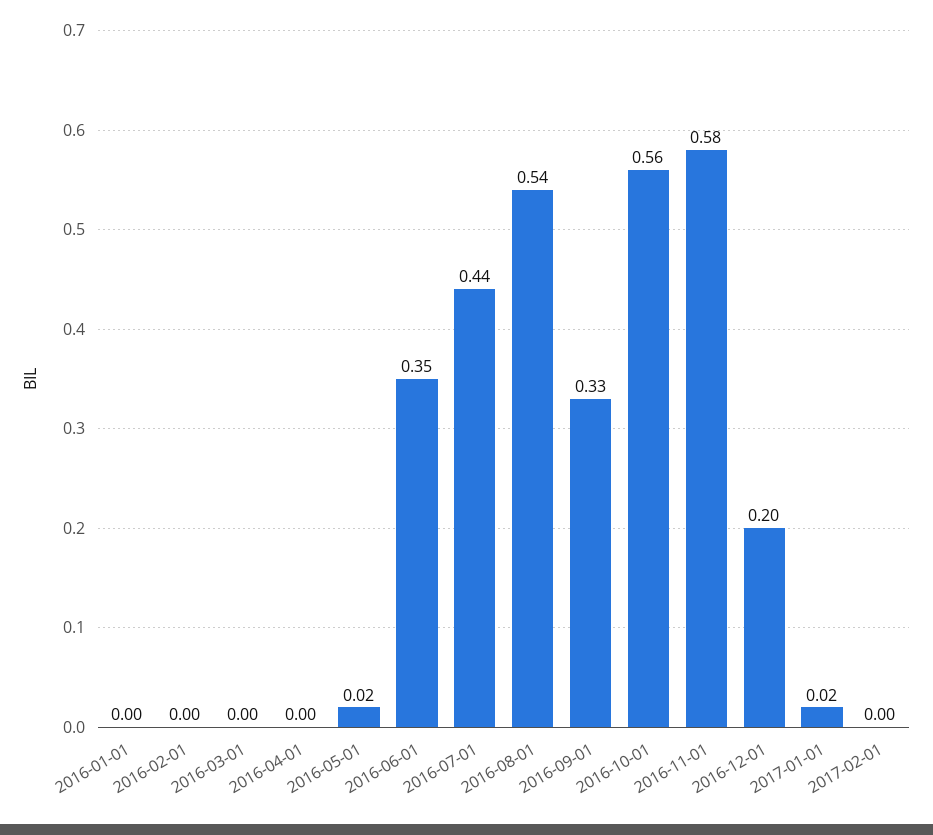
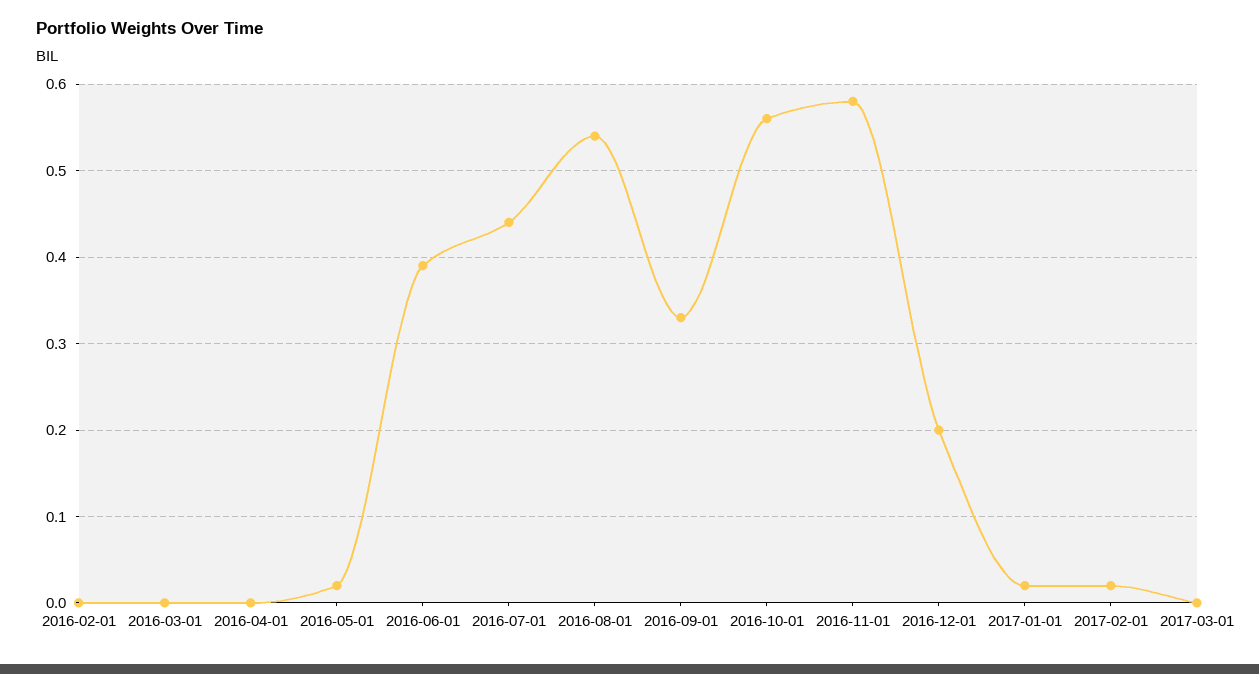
2016-01-01: 0 -> none
2016-06-01: 0.35 -> 0.39
2017-02-01: 0 -> 0.02
2017-03-01: none -> 0

